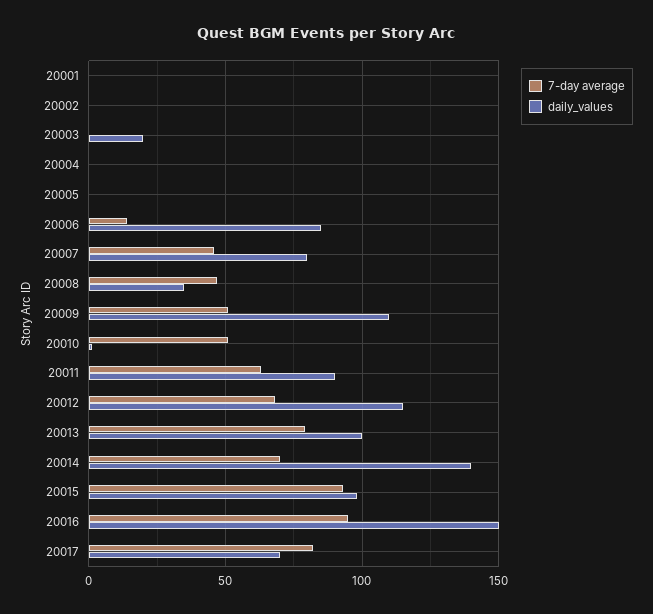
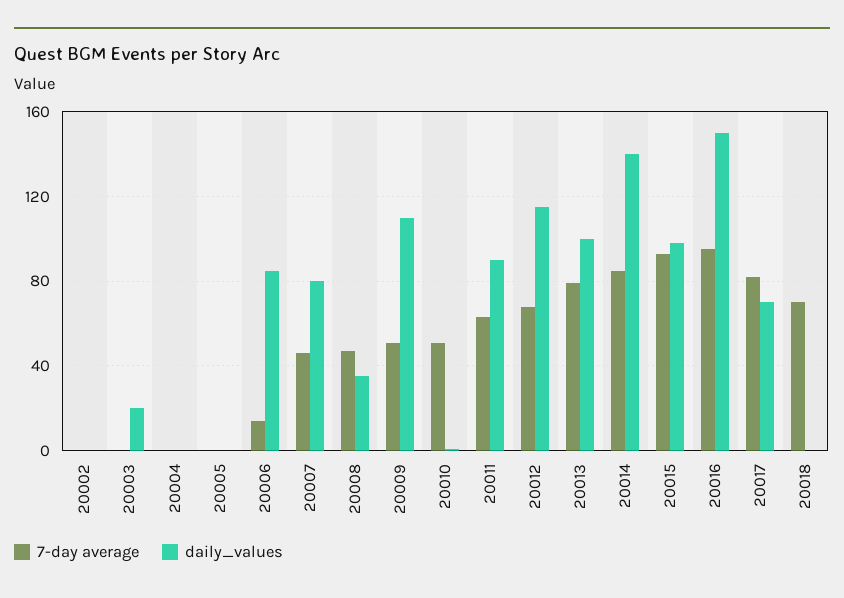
7-day average, 20001: 0 -> none
daily_values, 20001: 0 -> none
7-day average, 20014: 70 -> 85
7-day average, 20018: none -> 70
daily_values, 20018: none -> 0

